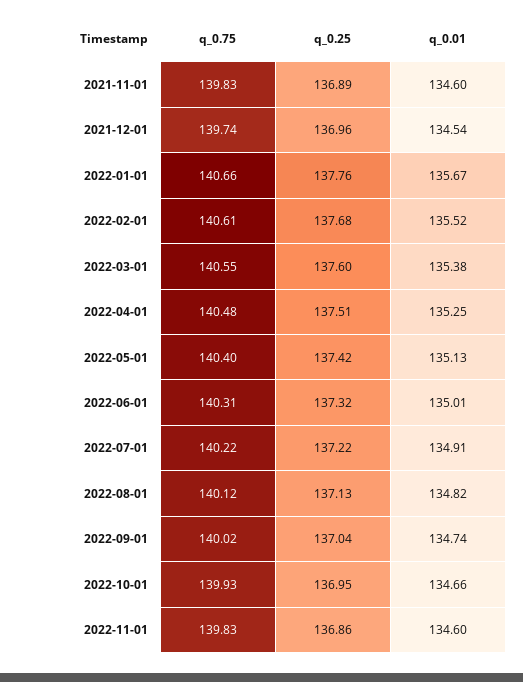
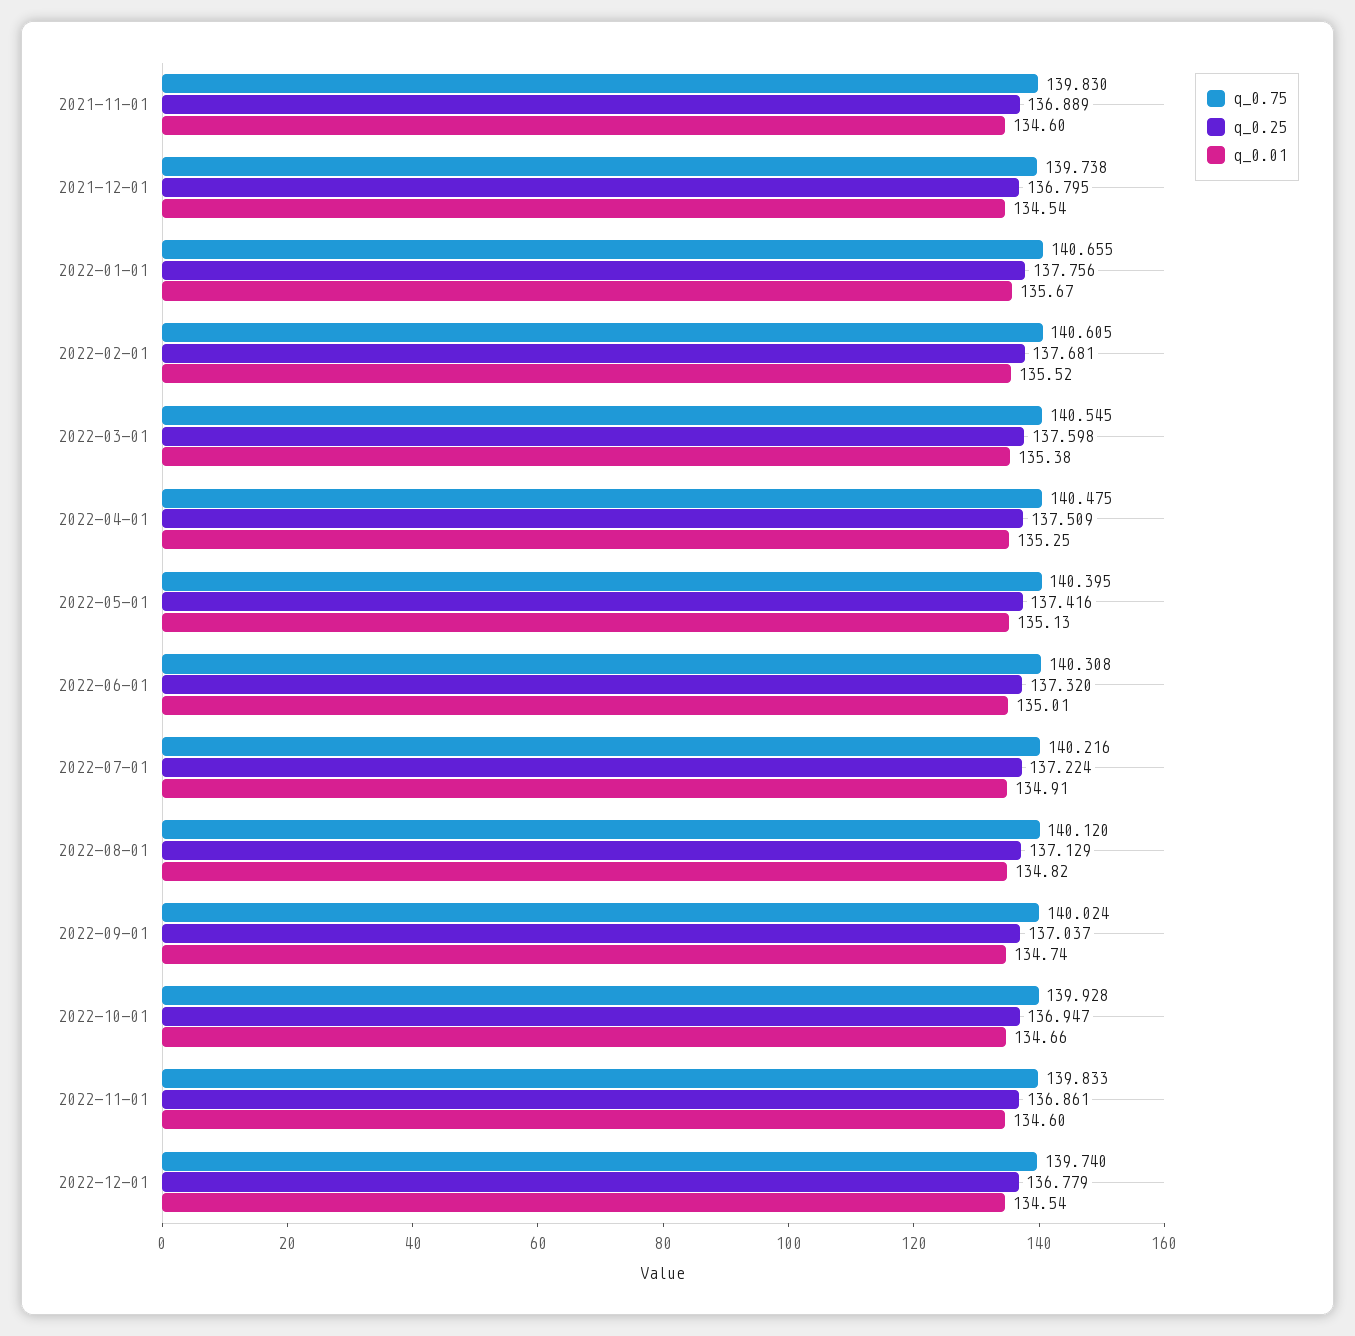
q_0.25, 2021-12-01: 136.96 -> 136.795
q_0.75, 2022-12-01: none -> 139.74
q_0.25, 2022-12-01: none -> 136.779
q_0.01, 2022-12-01: none -> 134.54

